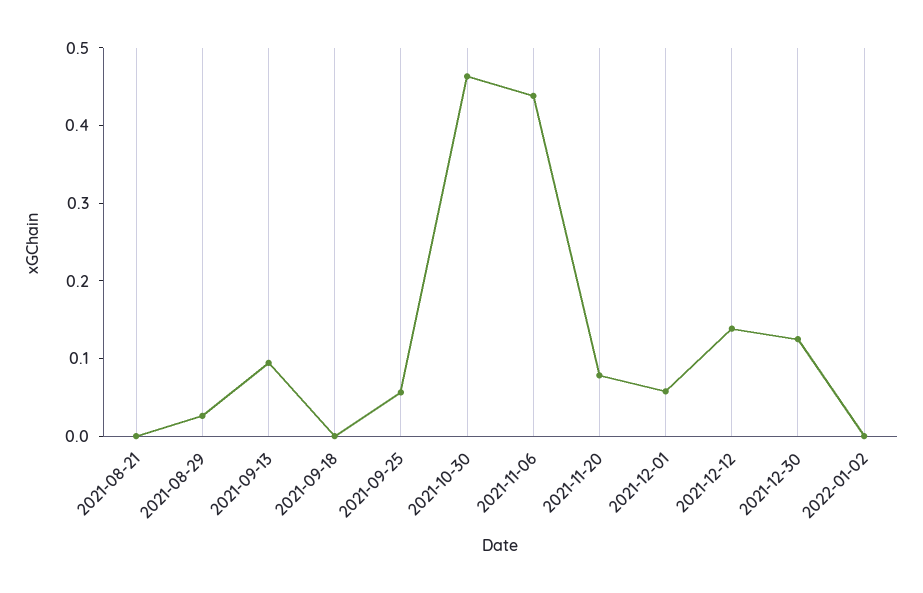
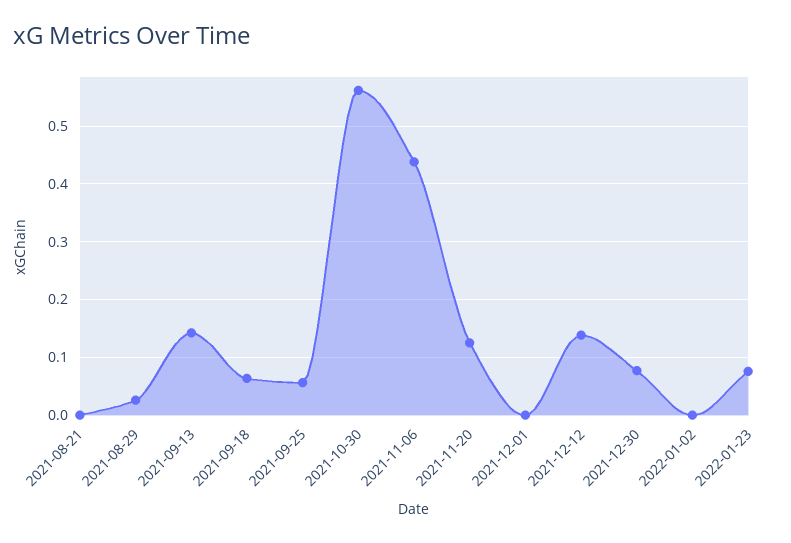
2021-09-13: 0.1 -> 0.14
2021-09-18: 0 -> 0.06
2021-10-30: 0.46 -> 0.56
2021-11-20: 0.08 -> 0.12
2021-12-01: 0.06 -> 0
2021-12-30: 0.12 -> 0.08
2022-01-23: none -> 0.08

